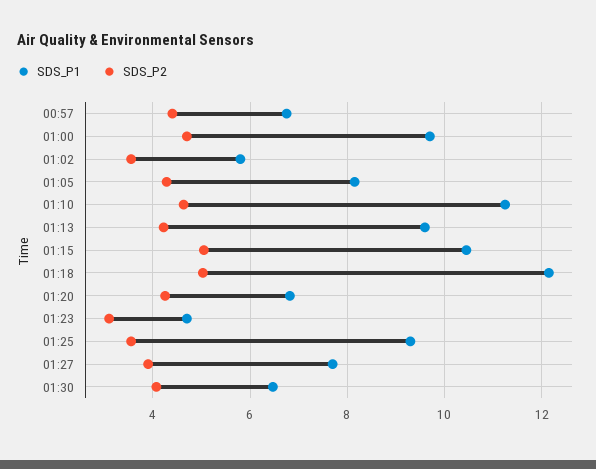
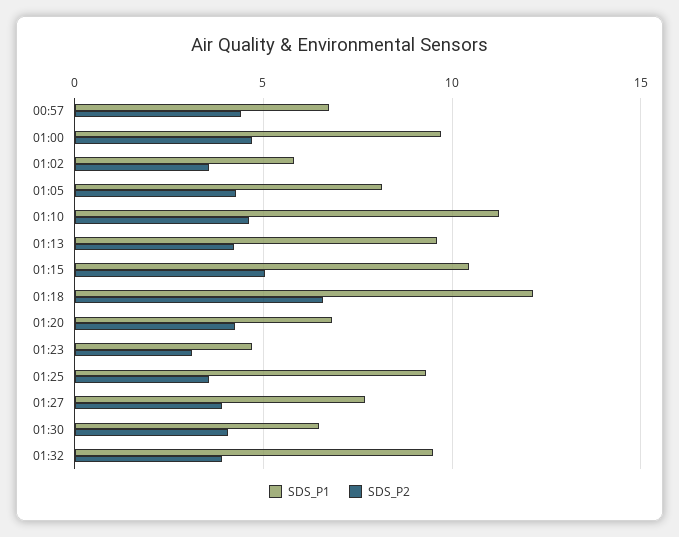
SDS_P2, 01:18: 5 -> 6.5
SDS_P1, 01:32: none -> 9.5
SDS_P2, 01:32: none -> 4

